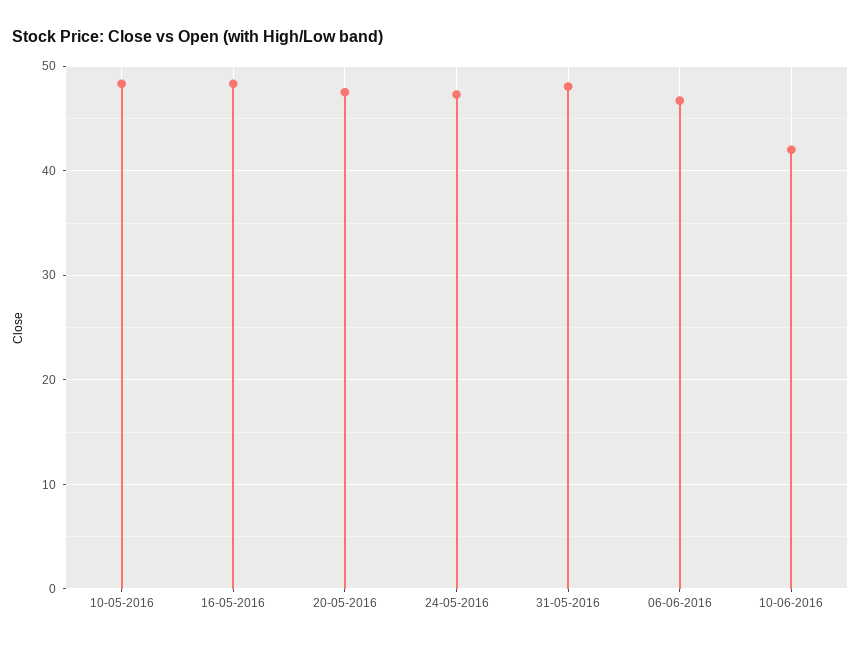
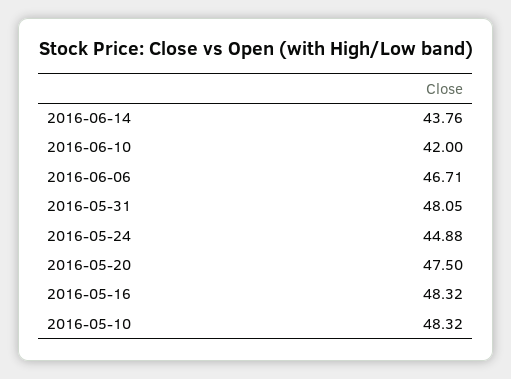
24-05-2016: 47 -> 44.88
2016-06-14: none -> 43.76

